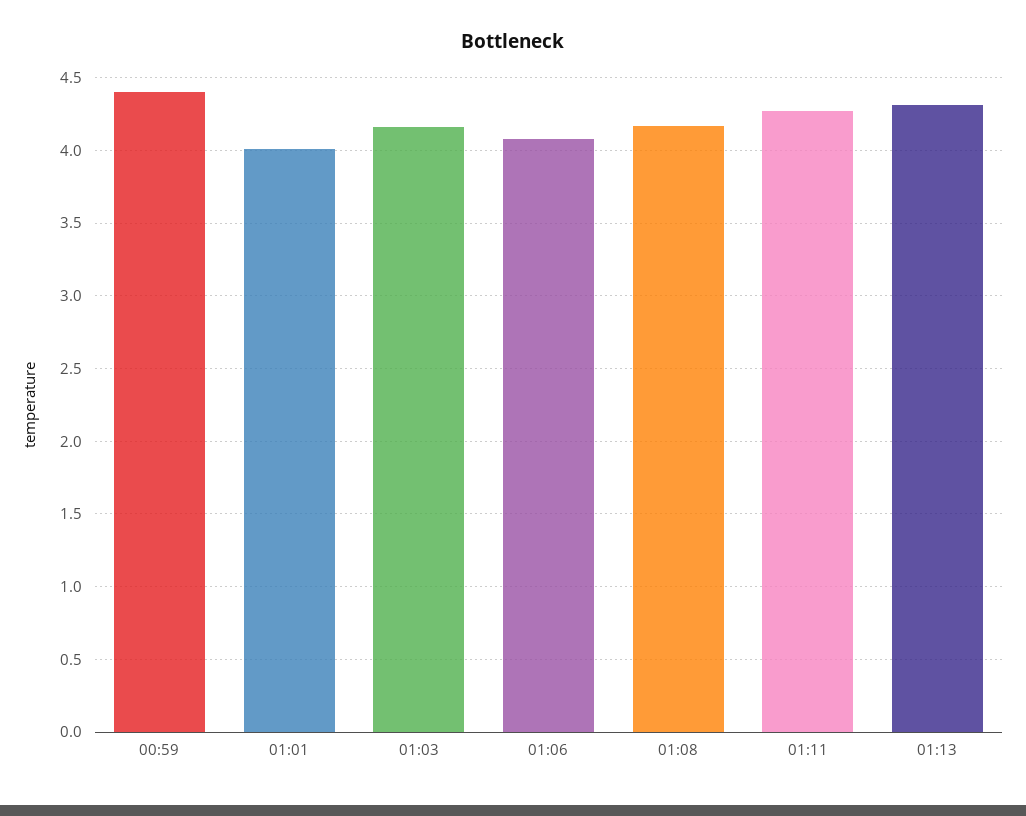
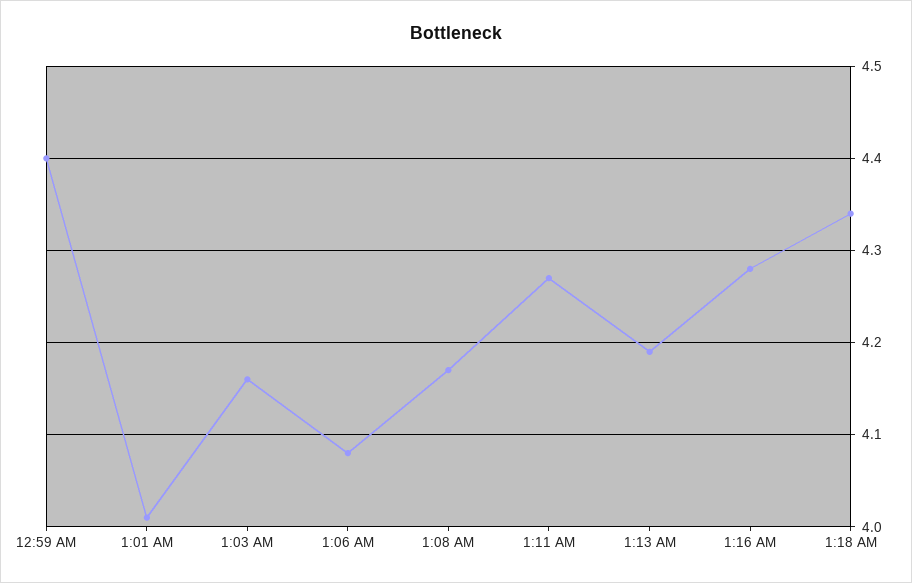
01:13: 4.3 -> 4.19
1:16 AM: none -> 4.28
1:18 AM: none -> 4.34

